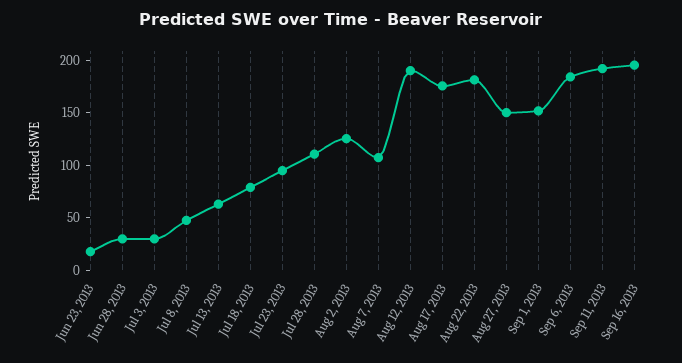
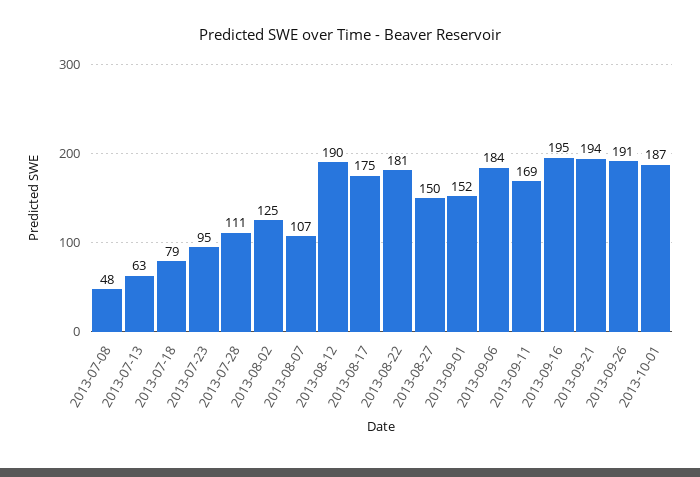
Jun 23, 2013: 20 -> none
Jun 28, 2013: 30 -> none
Jul 3, 2013: 30 -> none
Sep 11, 2013: 190 -> 169
2013-09-21: none -> 194
2013-09-26: none -> 191
2013-10-01: none -> 187

